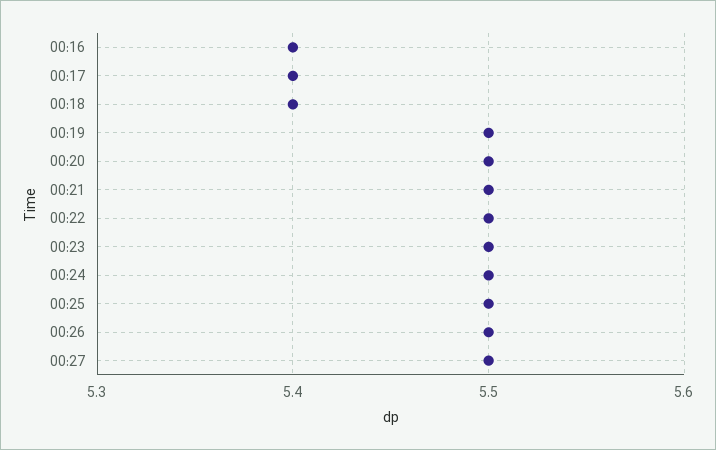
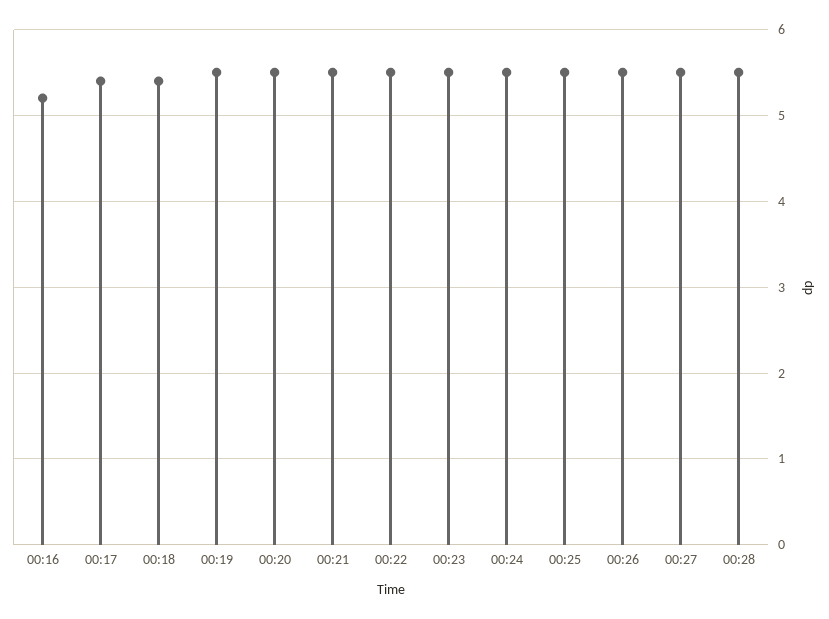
00:16: 5.4 -> 5.2
00:28: none -> 5.5

